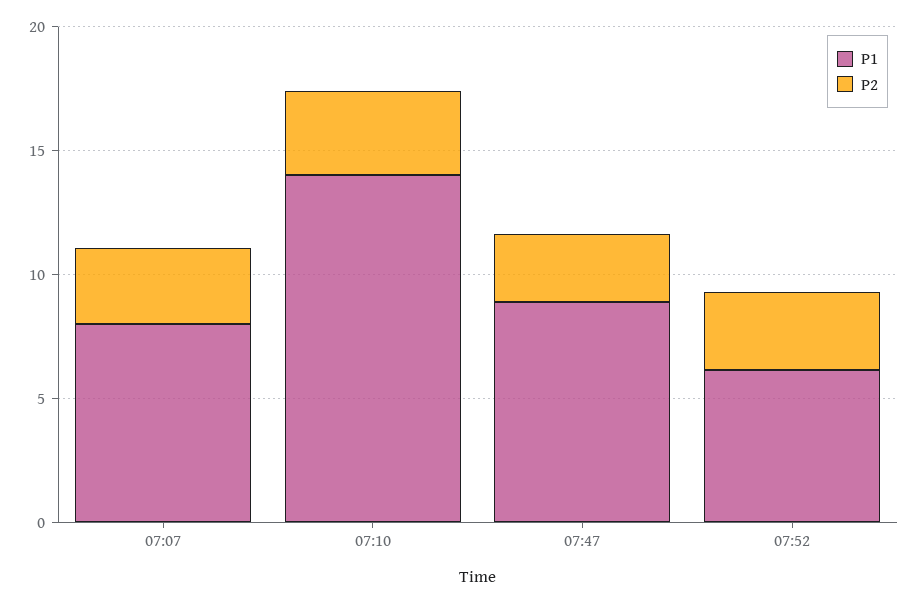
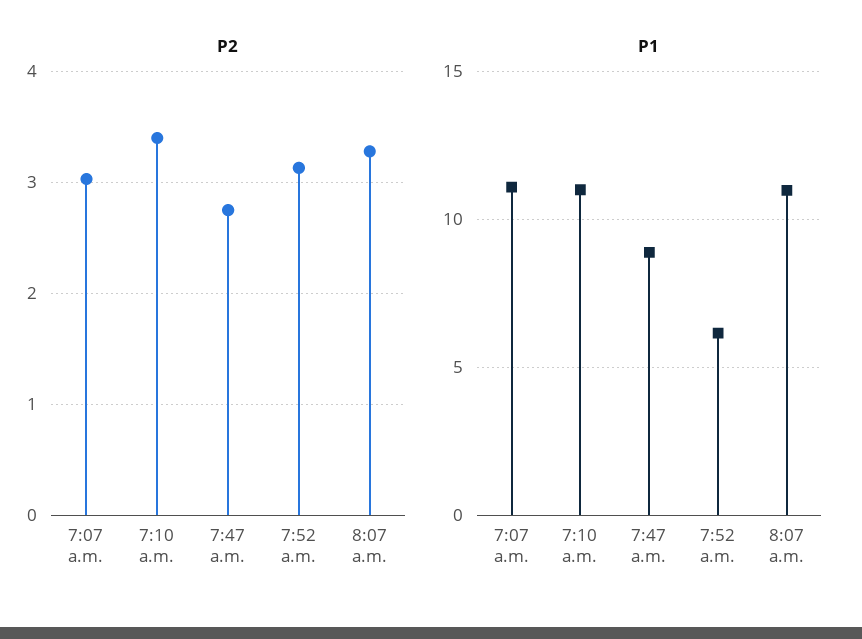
P1, 07:07: 8 -> 11
P1, 07:10: 14 -> 11
P2, 8:07 a.m.: none -> 3.3
P1, 8:07 a.m.: none -> 11

